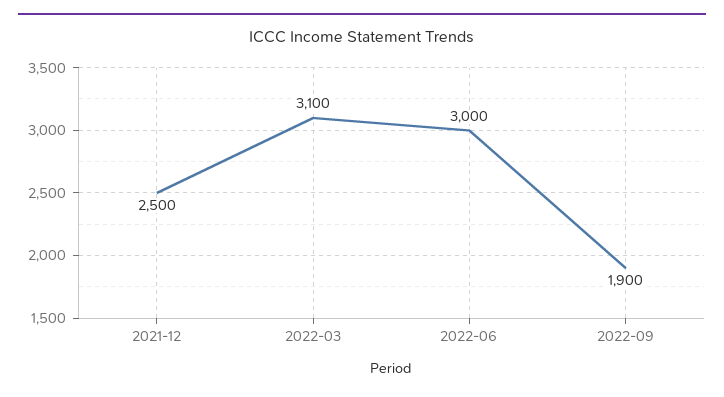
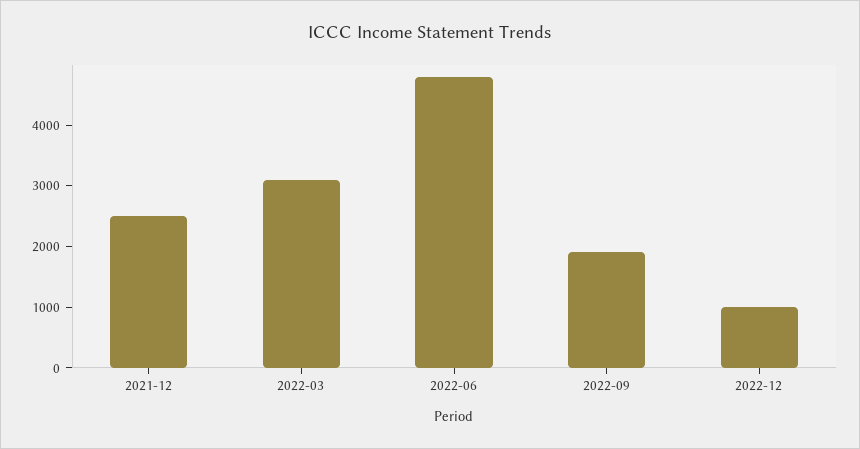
2022-06: 3000 -> 4800
2022-12: none -> 1000

